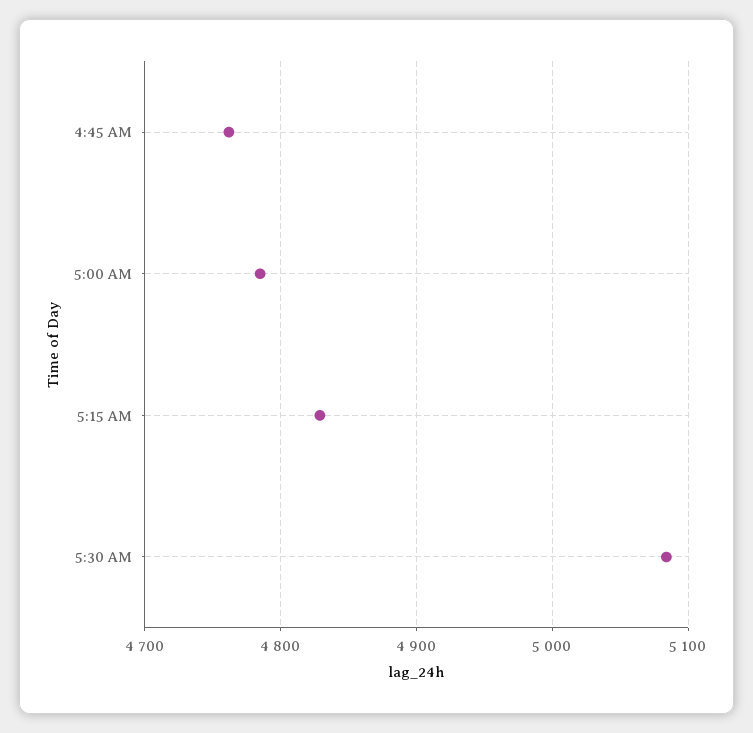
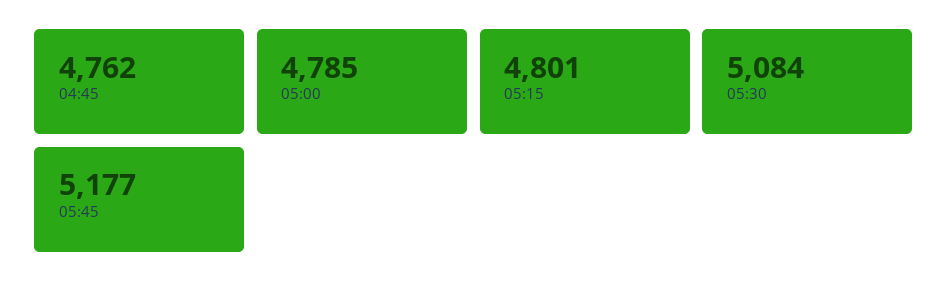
5:15 AM: 4830 -> 4801
05:45: none -> 5177

